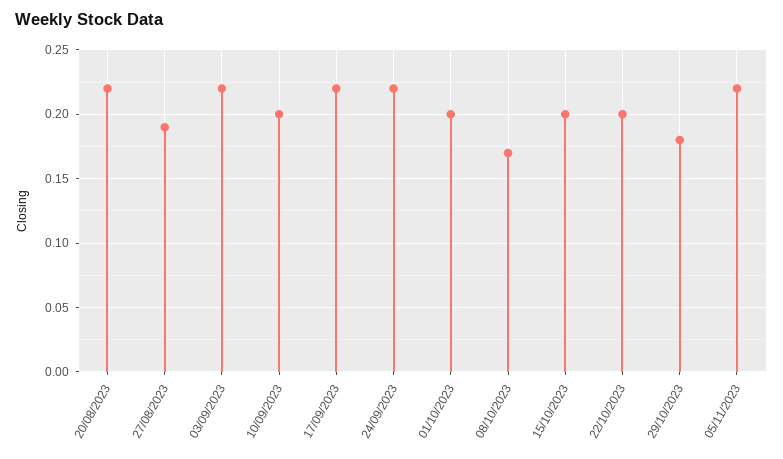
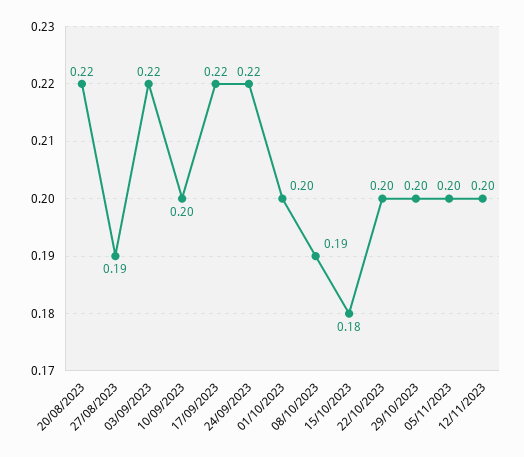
08/10/2023: 0.17 -> 0.19
15/10/2023: 0.2 -> 0.18
29/10/2023: 0.18 -> 0.2
05/11/2023: 0.22 -> 0.2
12/11/2023: none -> 0.2

